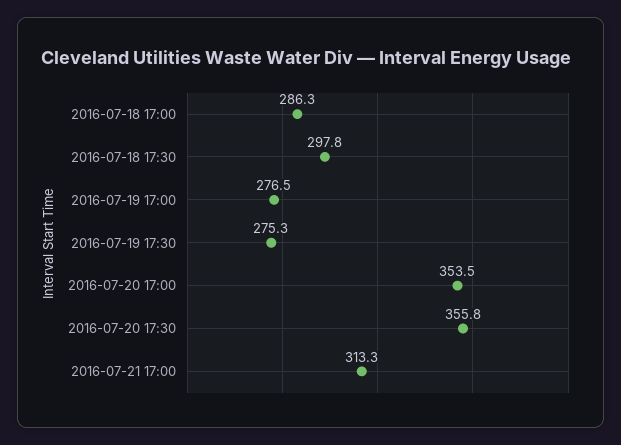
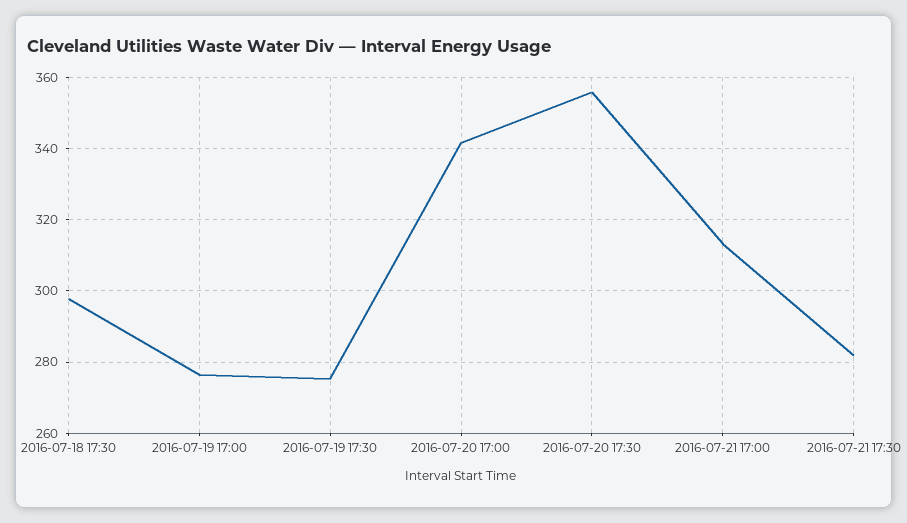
2016-07-18 17:00: 286.3 -> none
2016-07-20 17:00: 353.5 -> 342
2016-07-21 17:30: none -> 282

